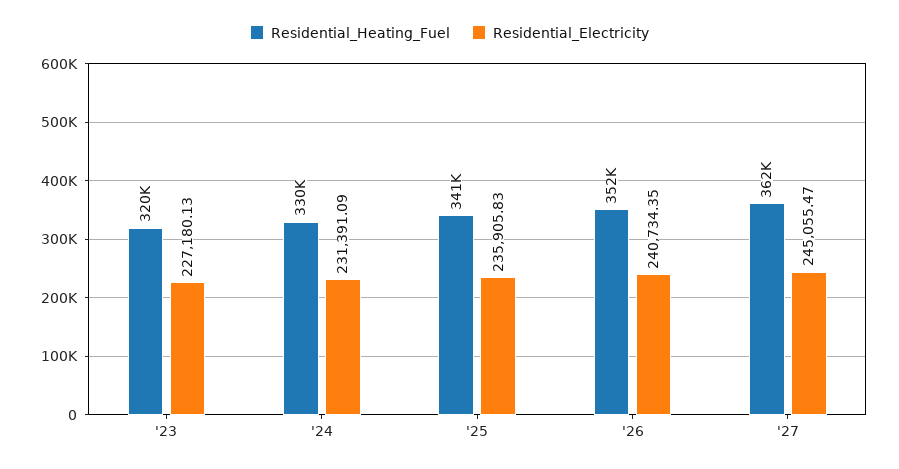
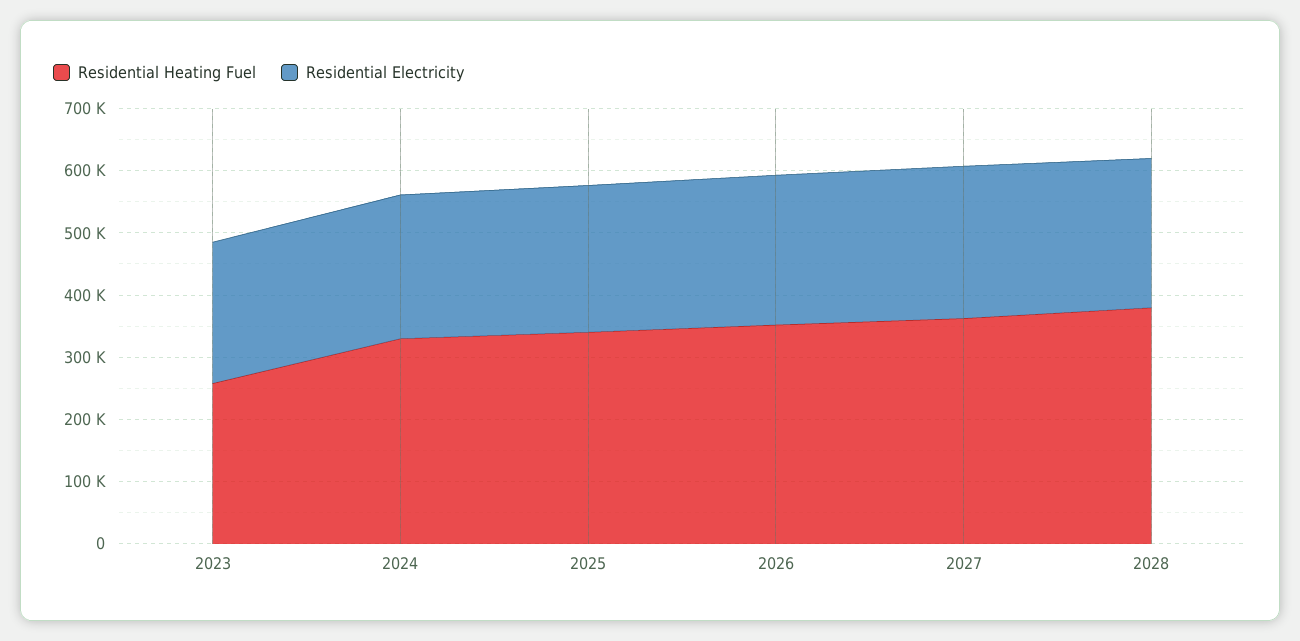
Residential_Heating_Fuel, '23: 320000 -> 260000
Residential_Heating_Fuel, 2028: none -> 380000
Residential_Electricity, 2028: none -> 240000

